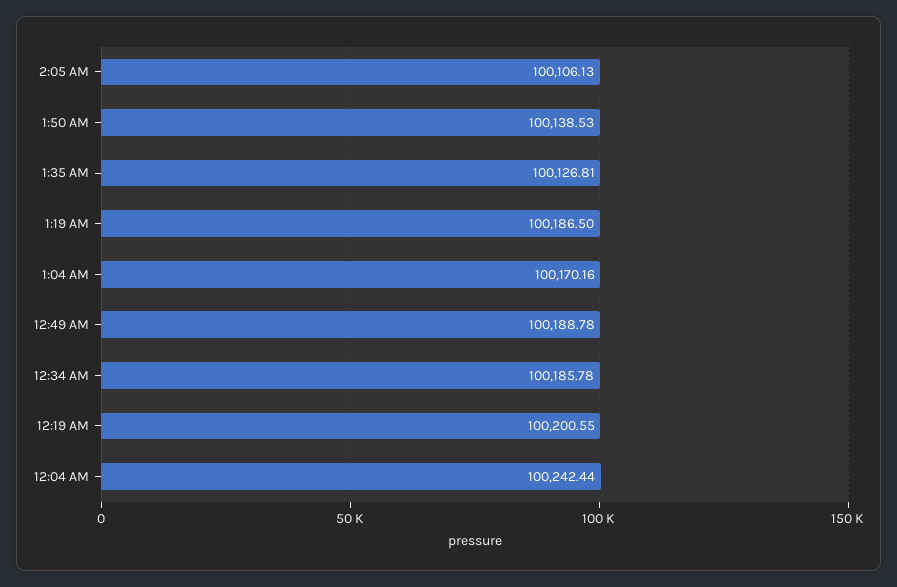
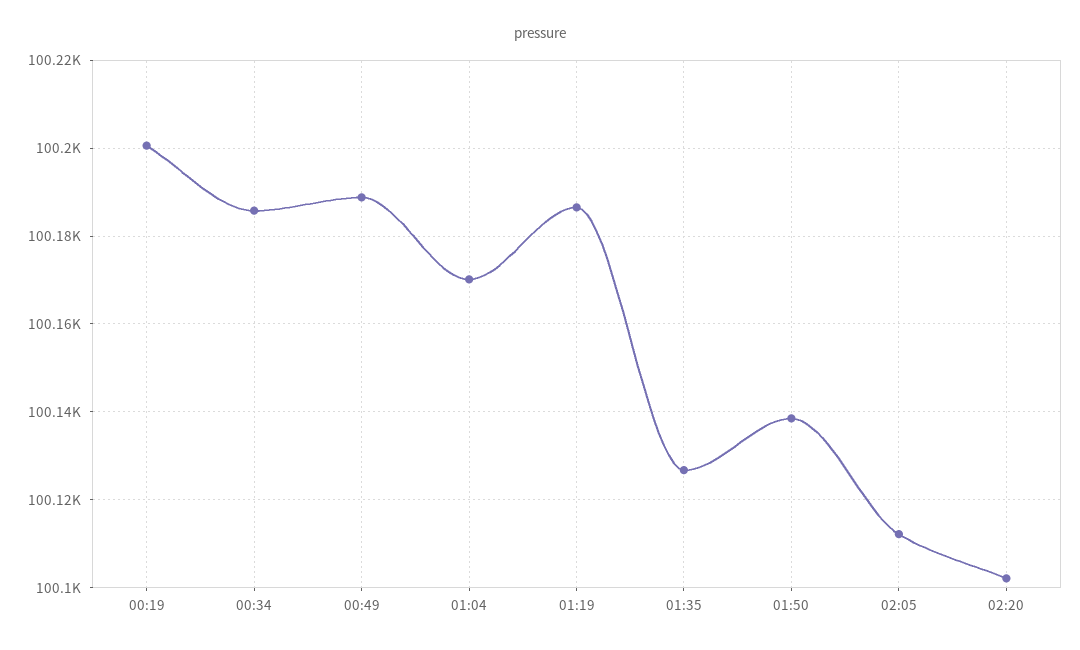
2:05 AM: 100106.13 -> 100112
12:04 AM: 100242.44 -> none
02:20: none -> 100102

